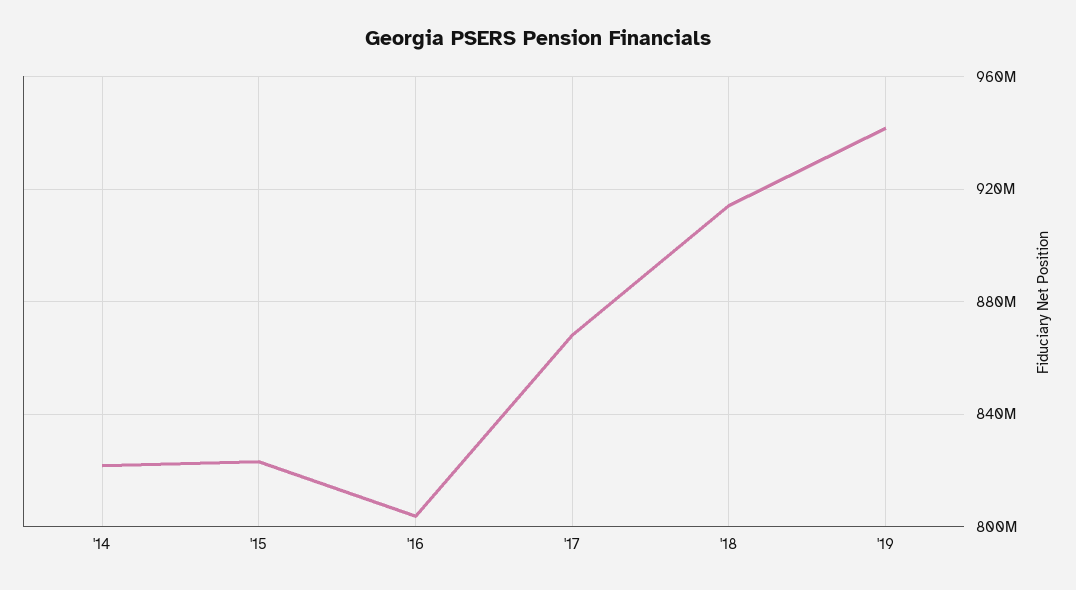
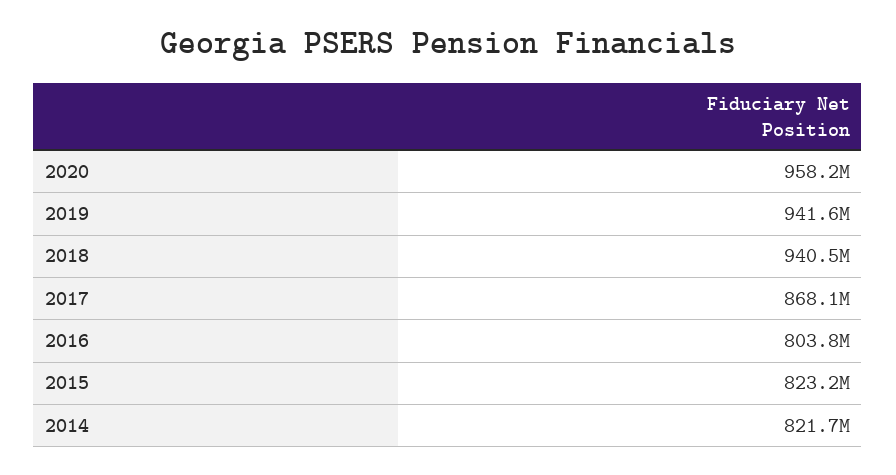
'18: 915000000 -> 940500000
2020: none -> 958200000

